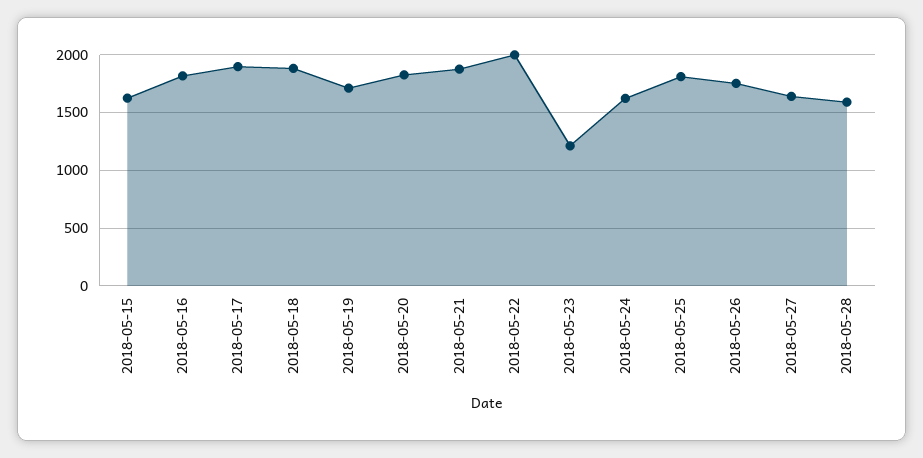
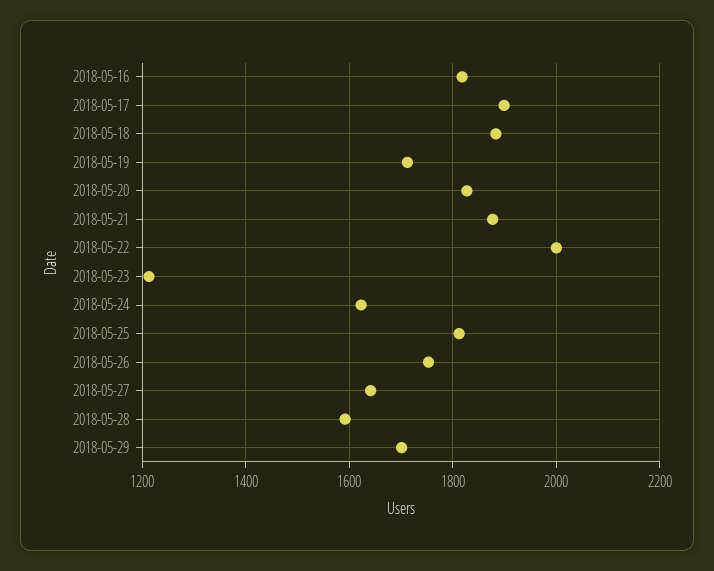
2018-05-15: 1600 -> none
2018-05-29: none -> 1700

